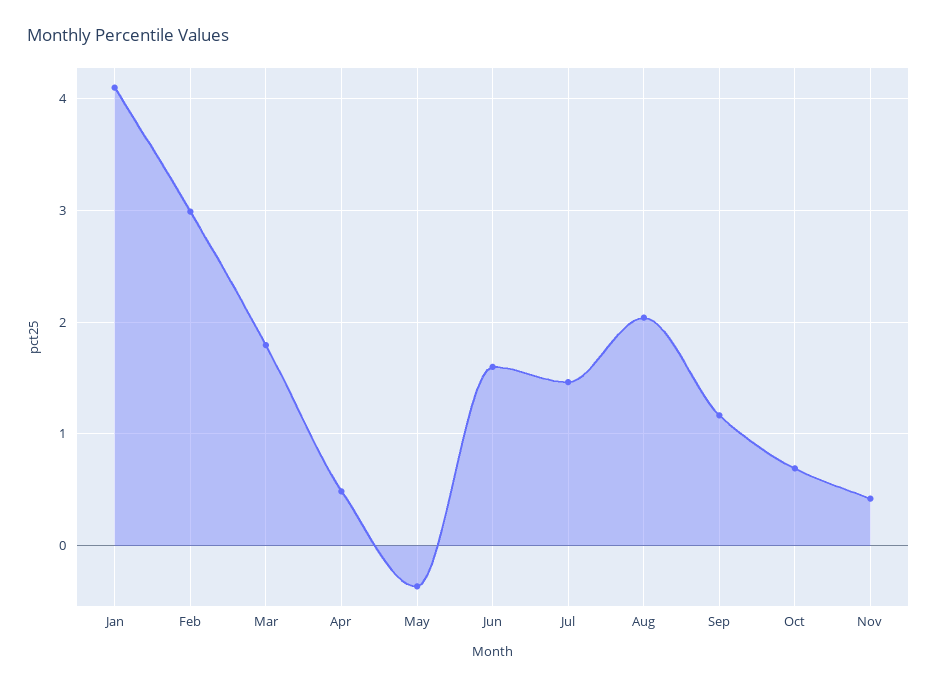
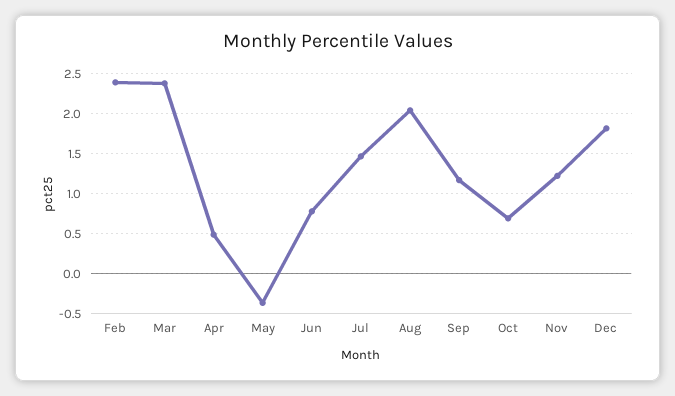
Jan: 4.1 -> none
Feb: 3 -> 2.4
Mar: 1.8 -> 2.4
Jun: 1.6 -> 0.8
Nov: 0.4 -> 1.2
Dec: none -> 1.8

